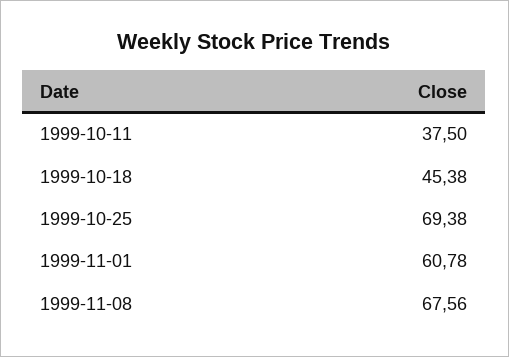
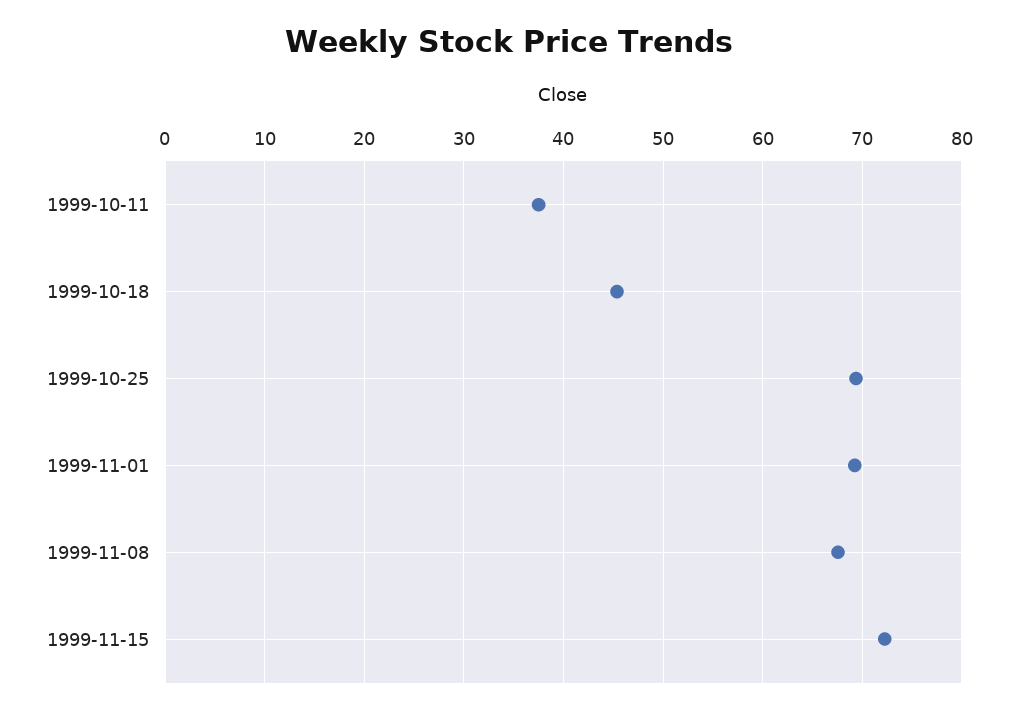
1999-11-01: 60.78 -> 69
1999-11-15: none -> 72

